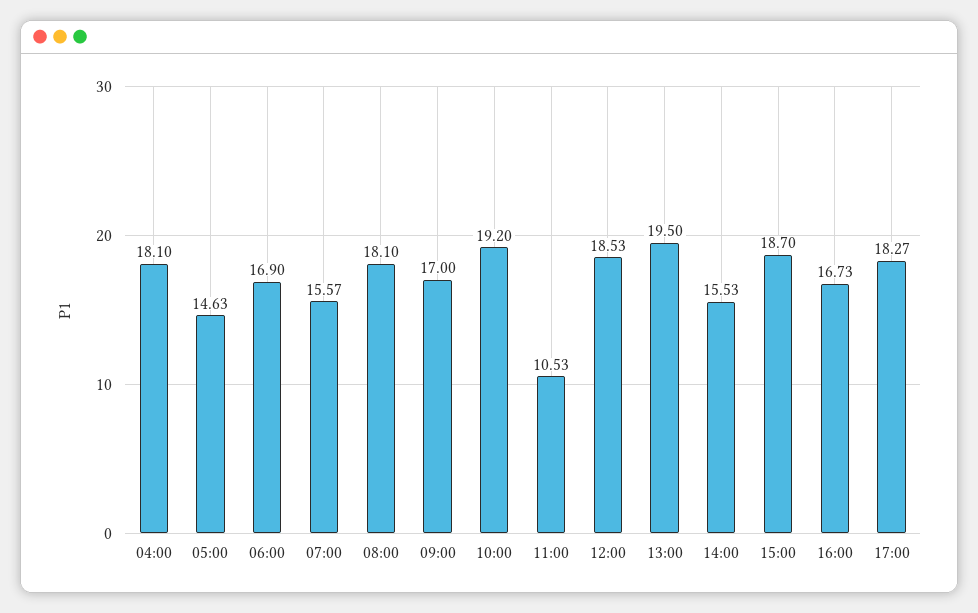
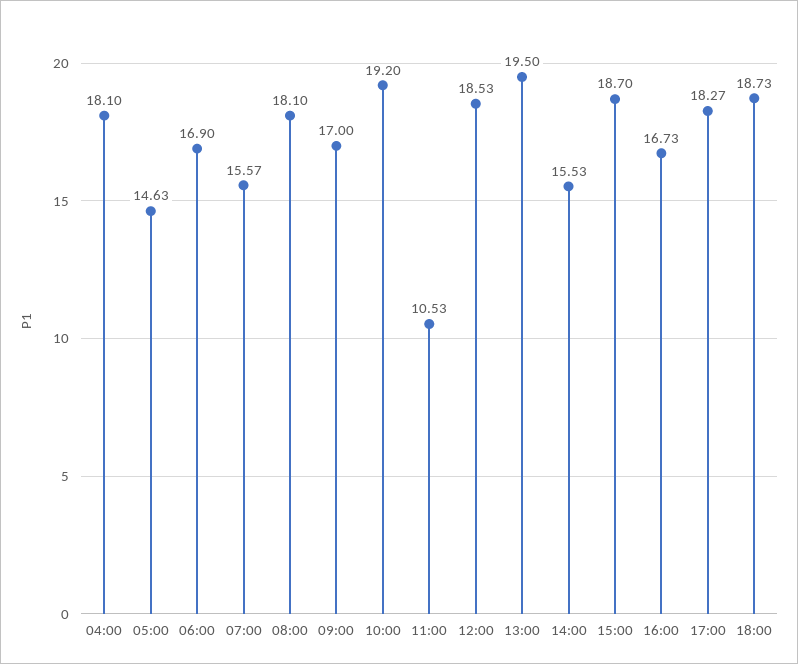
18:00: none -> 18.73

